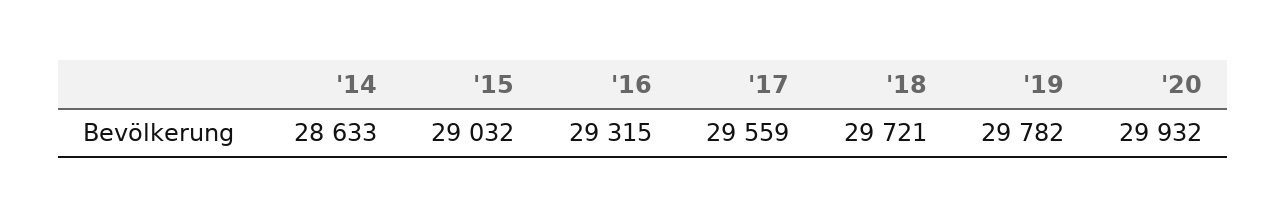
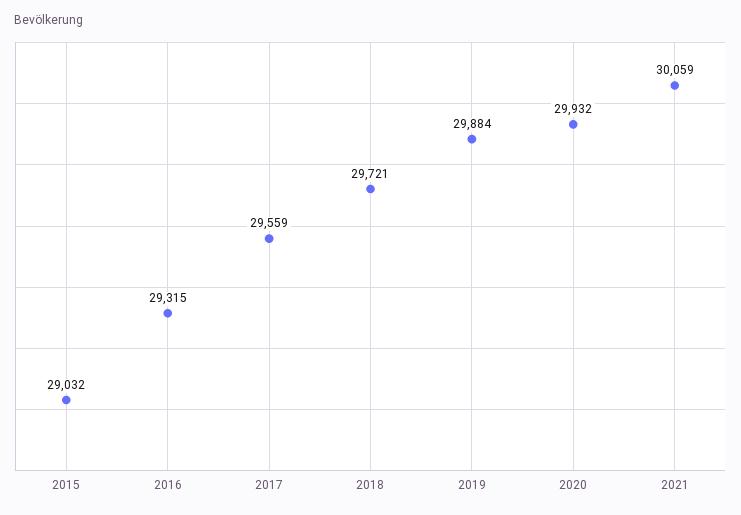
'14: 28633 -> none
'19: 29782 -> 29884
2021: none -> 30059

